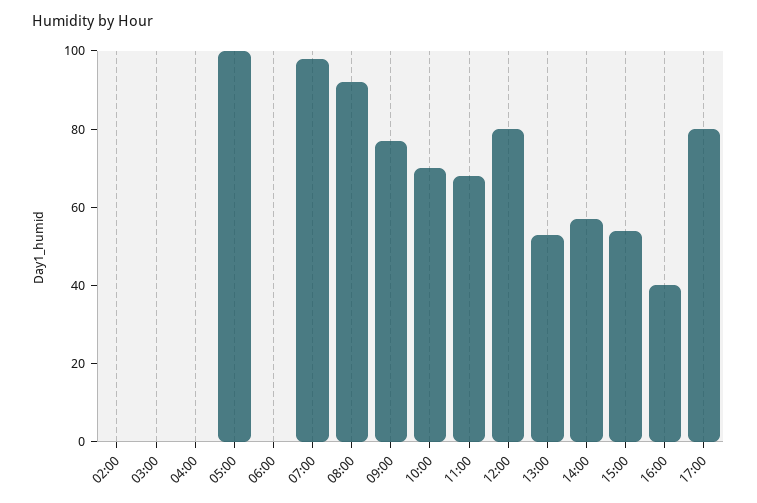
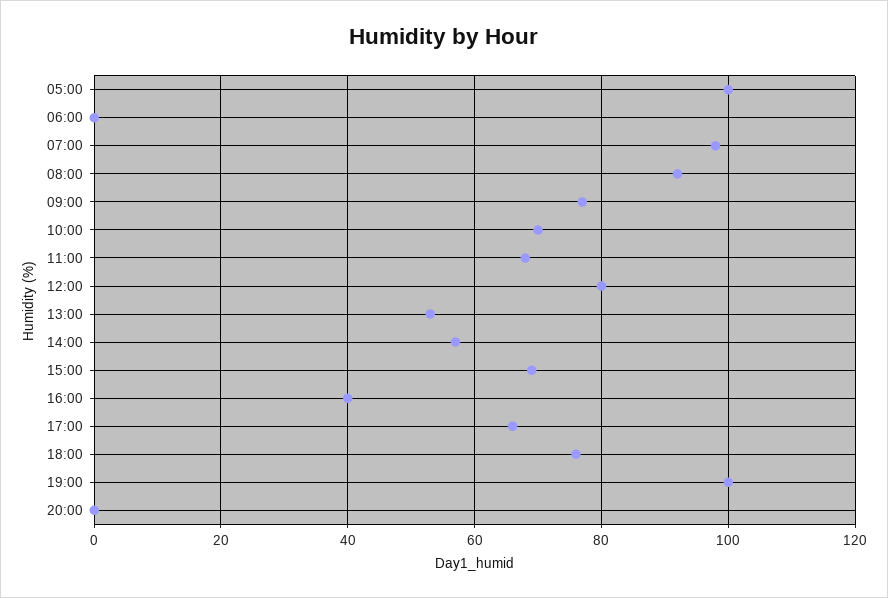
02:00: 0 -> none
03:00: 0 -> none
04:00: 0 -> none
15:00: 55 -> 70
17:00: 80 -> 65
18:00: none -> 75
19:00: none -> 100
20:00: none -> 0

